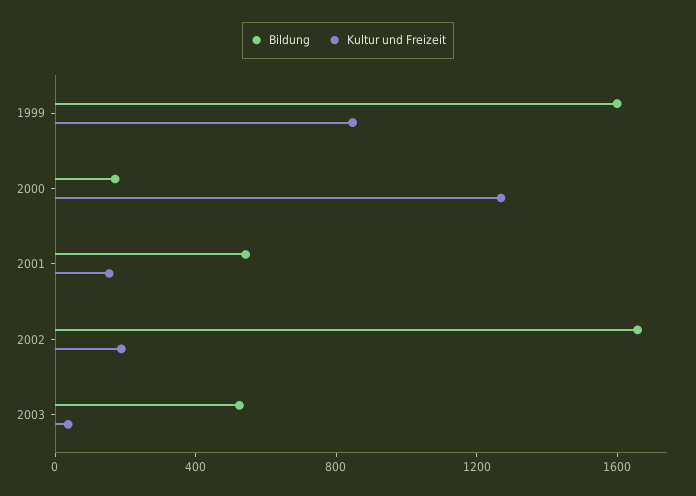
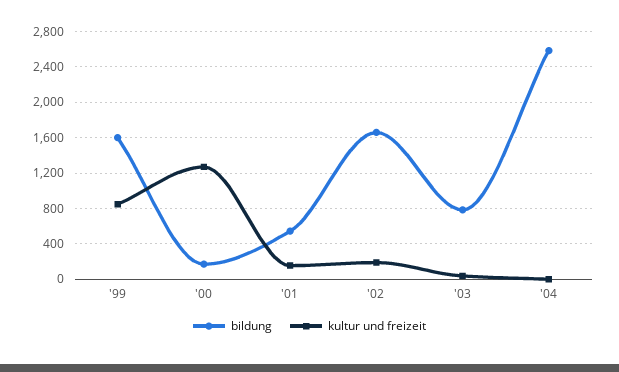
Bildung, 2003: 500 -> 800
Bildung, '04: none -> 2600
Kultur und Freizeit, '04: none -> 0

